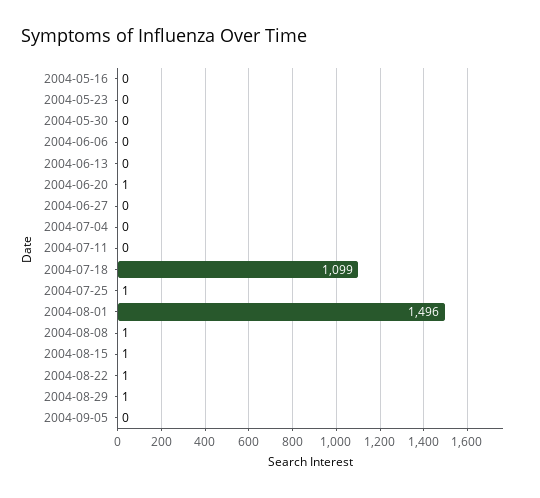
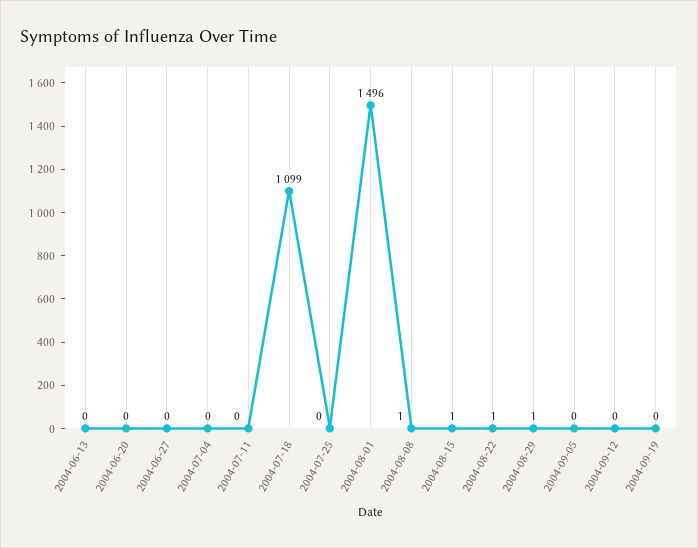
2004-05-16: 0 -> none
2004-05-23: 0 -> none
2004-05-30: 0 -> none
2004-06-06: 0 -> none
2004-06-20: 1 -> 0
2004-07-25: 1 -> 0
2004-09-12: none -> 0
2004-09-19: none -> 0

